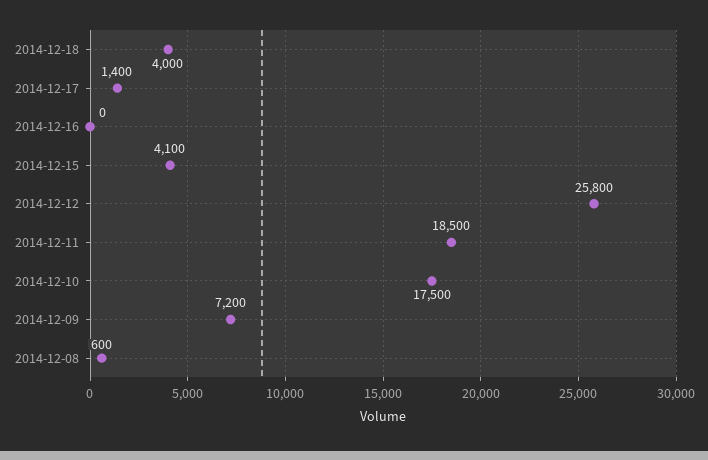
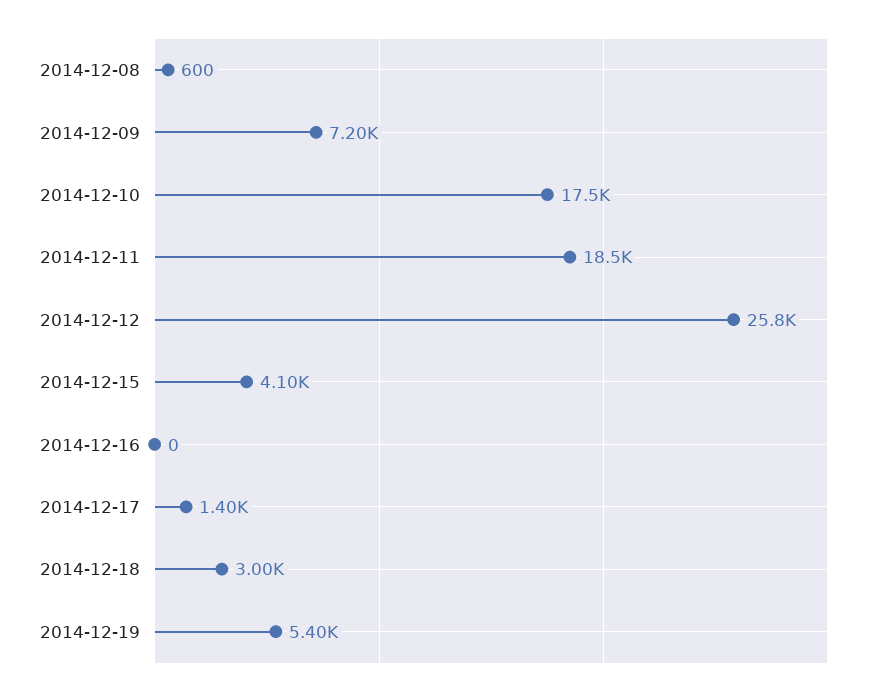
2014-12-18: 4000 -> 3000
2014-12-19: none -> 5400

